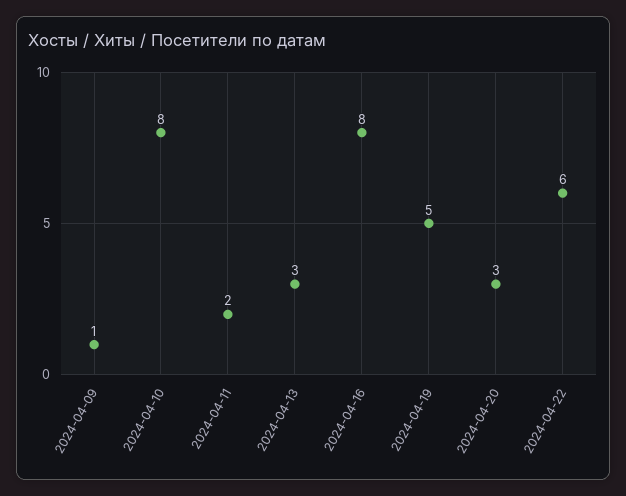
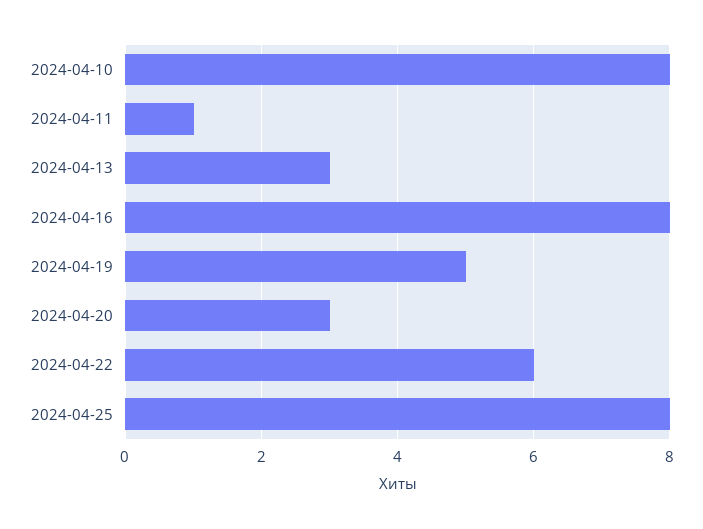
2024-04-09: 1 -> none
2024-04-11: 2 -> 1
2024-04-25: none -> 8

